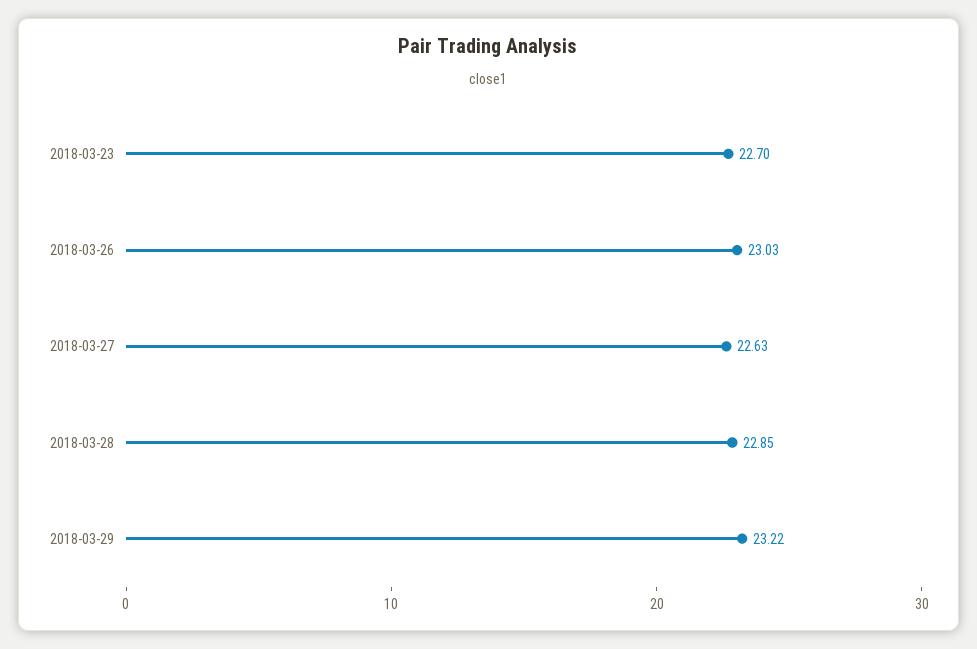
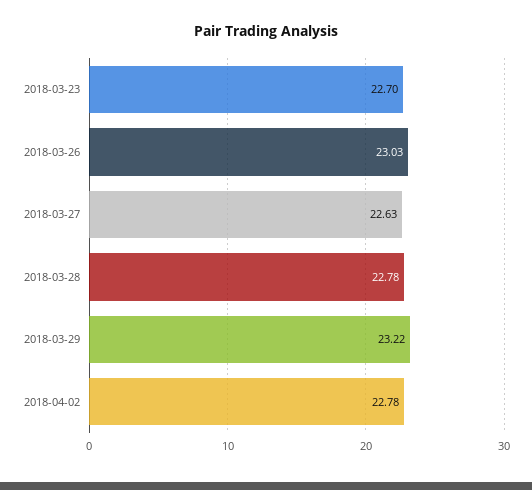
2018-03-28: 22.85 -> 22.78
2018-04-02: none -> 22.78

